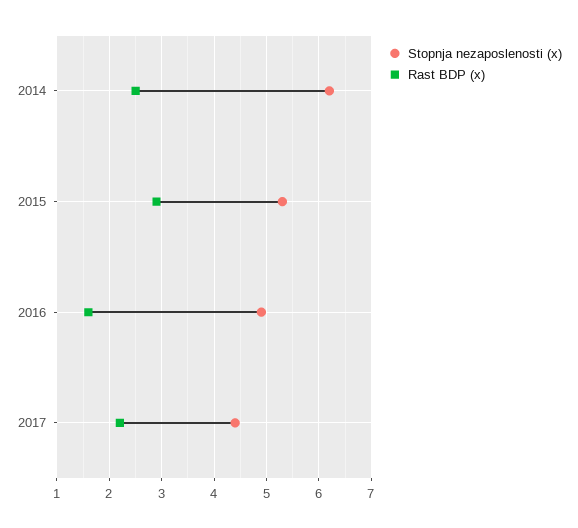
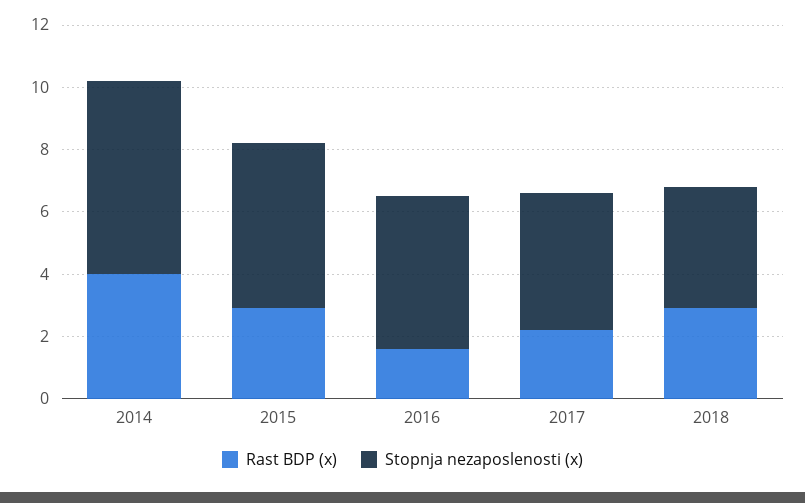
Rast BDP (x), 2014: 2.5 -> 4
Rast BDP (x), 2018: none -> 3
Stopnja nezaposlenosti (x), 2018: none -> 4

